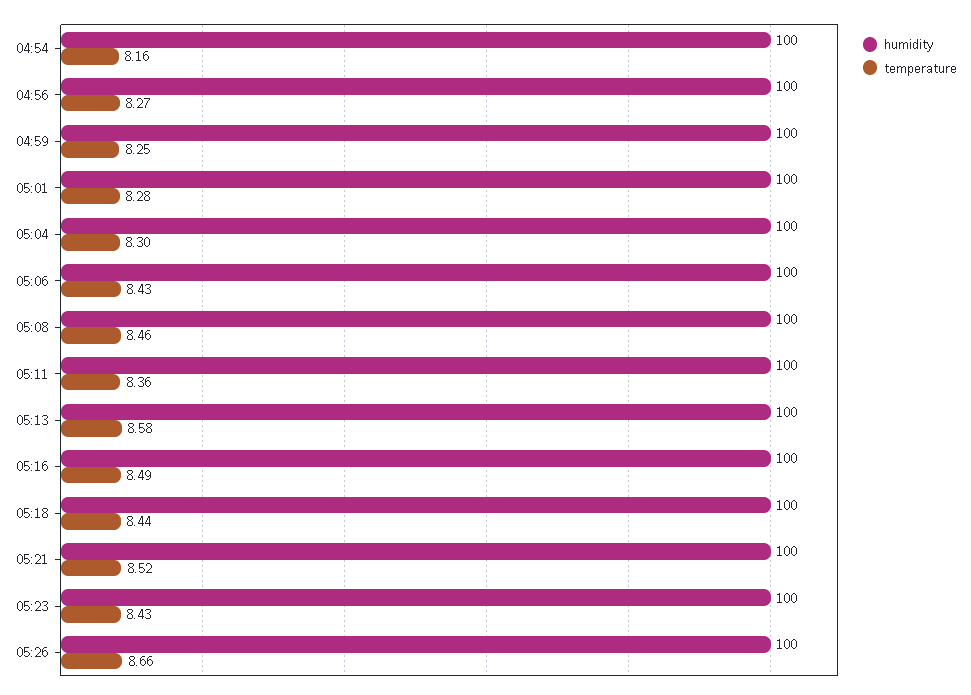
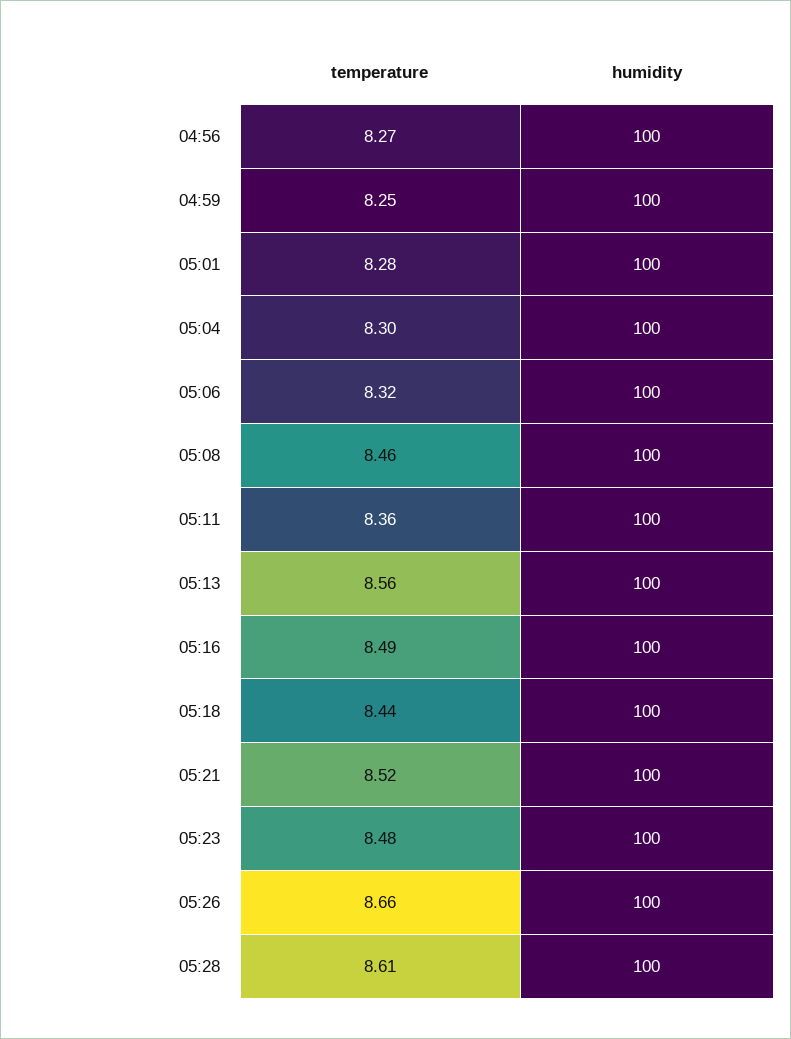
humidity, 04:54: 100 -> none
temperature, 04:54: 8.16 -> none
temperature, 05:06: 8.43 -> 8.32
temperature, 05:13: 8.58 -> 8.56
temperature, 05:23: 8.43 -> 8.48
temperature, 05:28: none -> 8.61
humidity, 05:28: none -> 100

